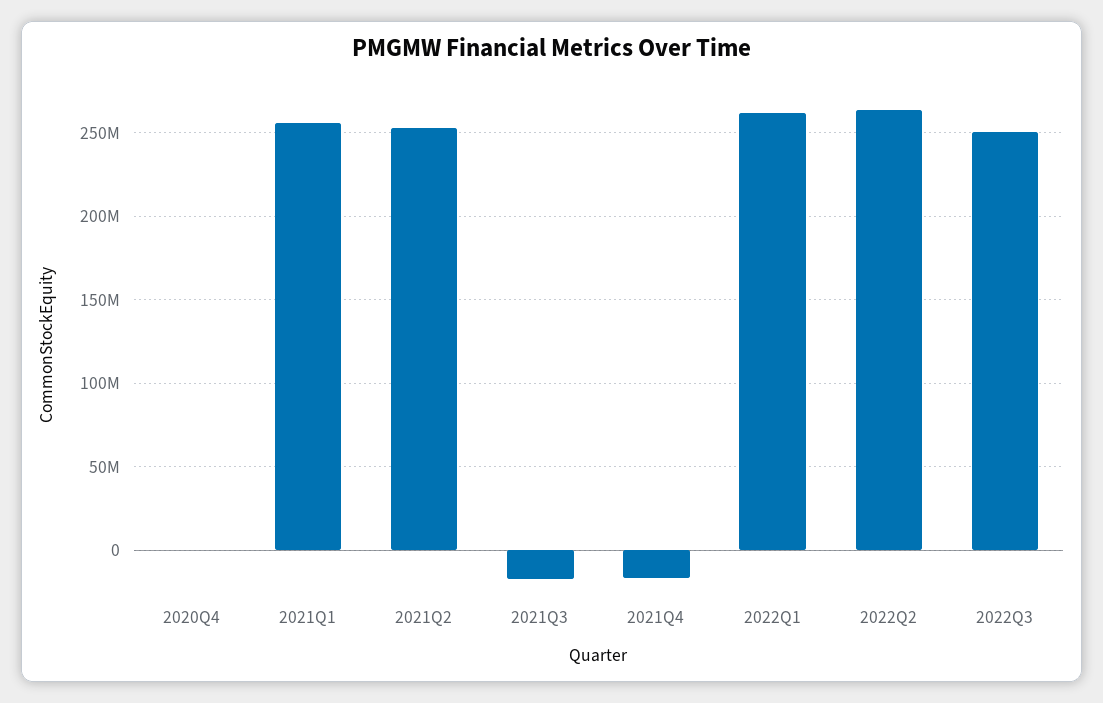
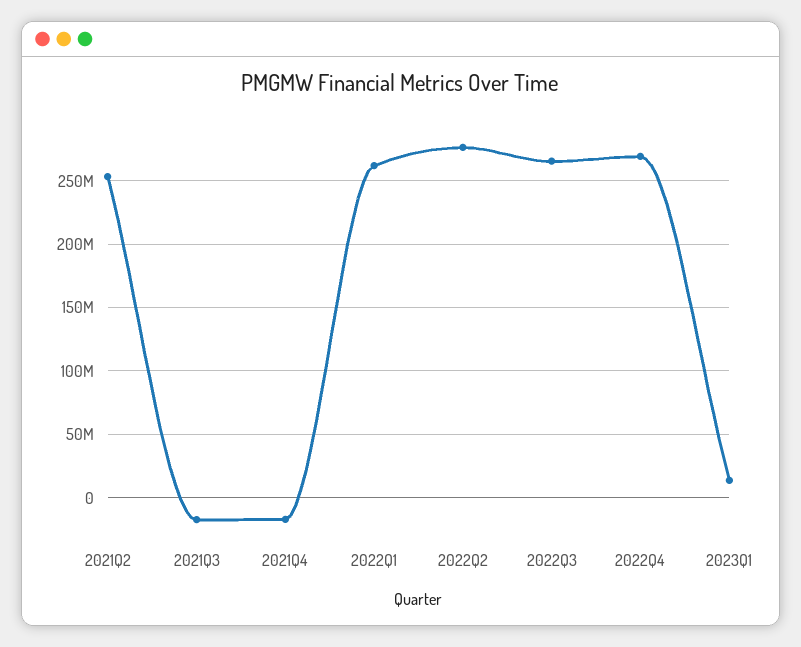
2020Q4: 0 -> none
2021Q1: 255000000 -> none
2022Q2: 265000000 -> 275000000
2022Q3: 250000000 -> 265000000
2022Q4: none -> 270000000
2023Q1: none -> 15000000

